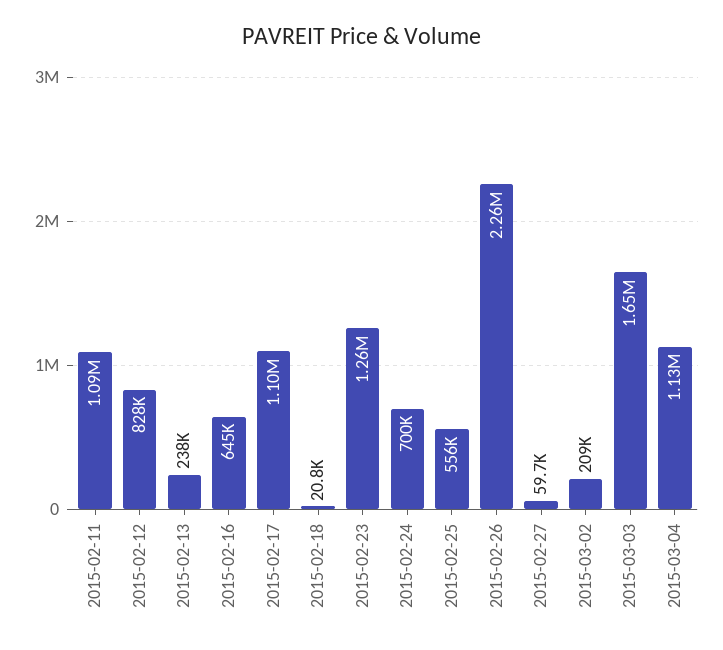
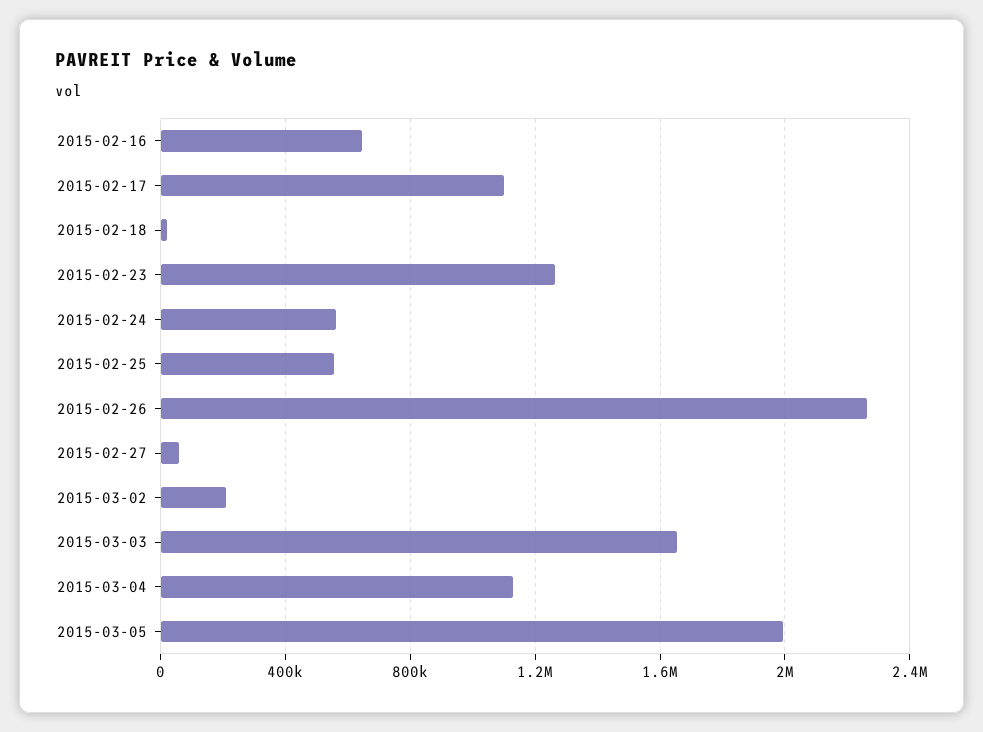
2015-02-11: 1090000 -> none
2015-02-12: 828000 -> none
2015-02-13: 238000 -> none
2015-02-24: 700000 -> 550000
2015-03-05: none -> 2000000

